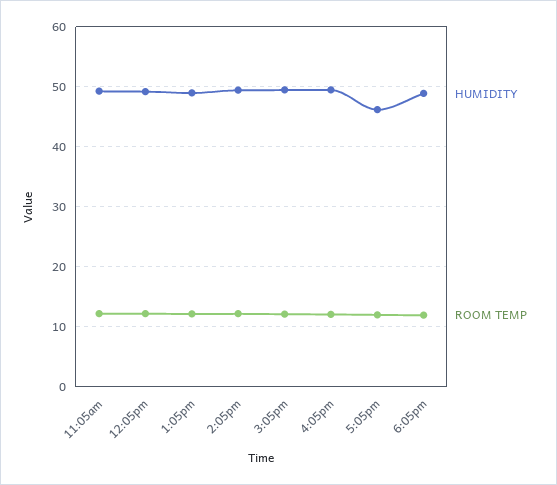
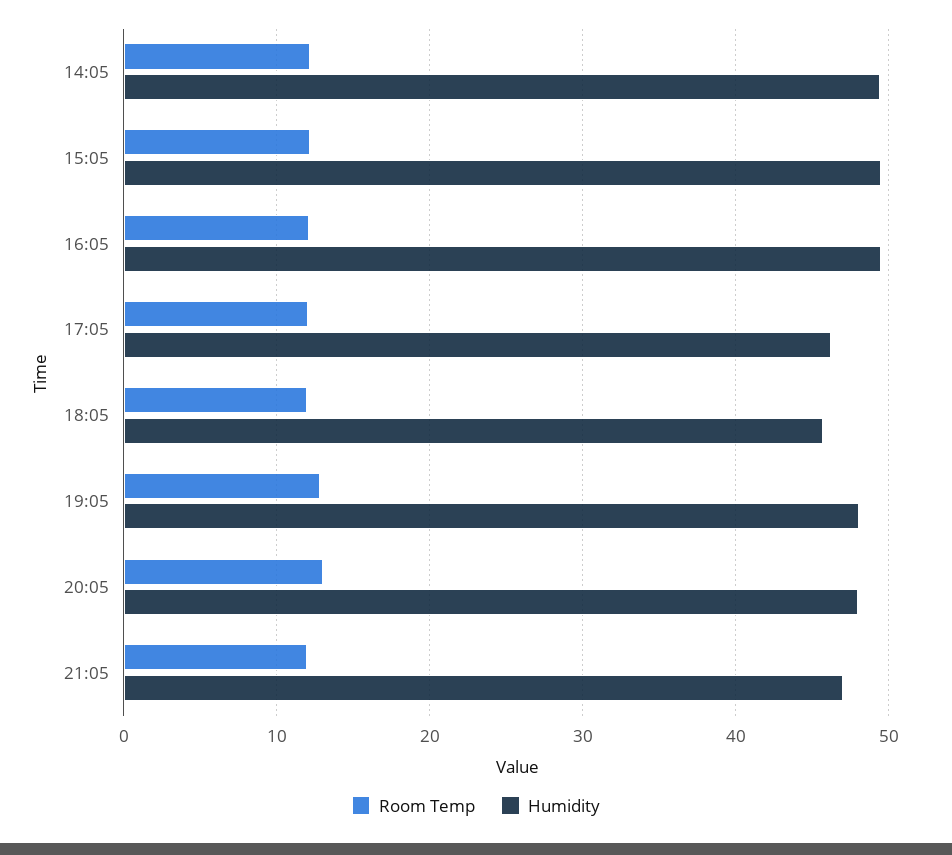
HUMIDITY, 11:05am: 49 -> none
ROOM TEMP, 11:05am: 12 -> none
HUMIDITY, 12:05pm: 49 -> none
ROOM TEMP, 12:05pm: 12 -> none
HUMIDITY, 1:05pm: 49 -> none
ROOM TEMP, 1:05pm: 12 -> none
HUMIDITY, 6:05pm: 49 -> 46
ROOM TEMP, 19:05: none -> 13
HUMIDITY, 19:05: none -> 48
ROOM TEMP, 20:05: none -> 13
HUMIDITY, 20:05: none -> 48
ROOM TEMP, 21:05: none -> 12
HUMIDITY, 21:05: none -> 47

